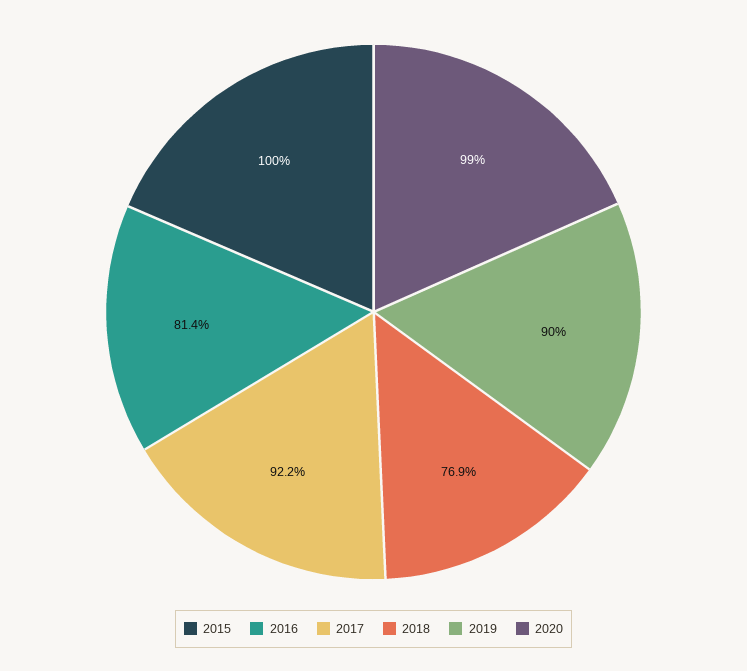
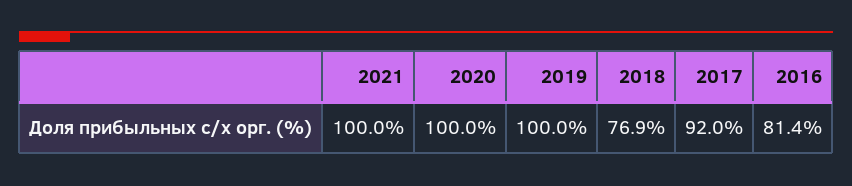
2015: 100 -> none
2017: 92.2 -> 92
2019: 90 -> 100
2020: 99 -> 100
2021: none -> 100

